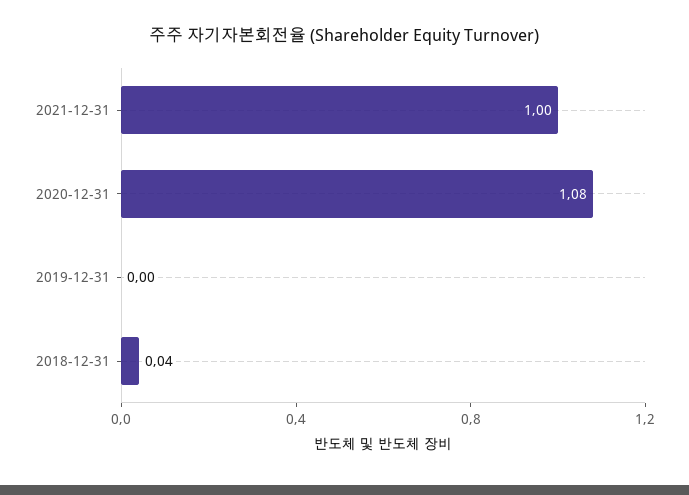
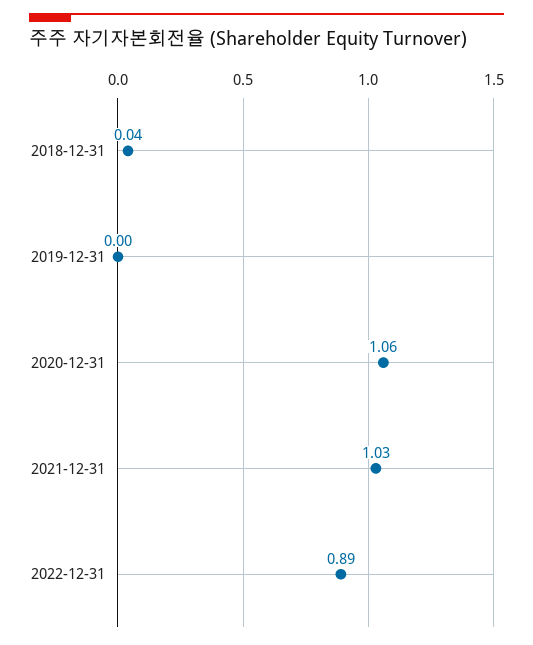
2021-12-31: 1 -> 1.03
2020-12-31: 1.08 -> 1.06
2022-12-31: none -> 0.89

